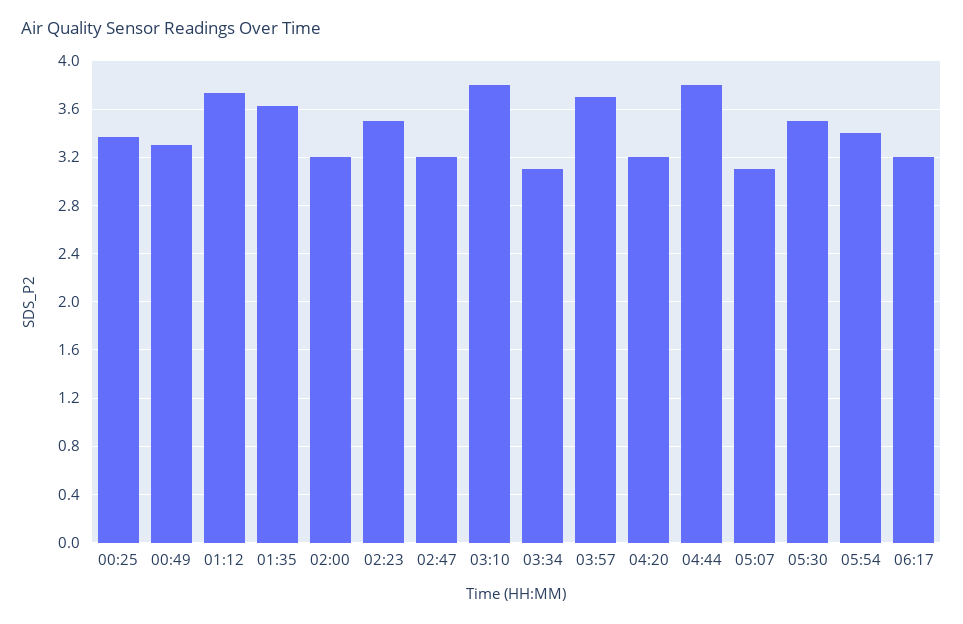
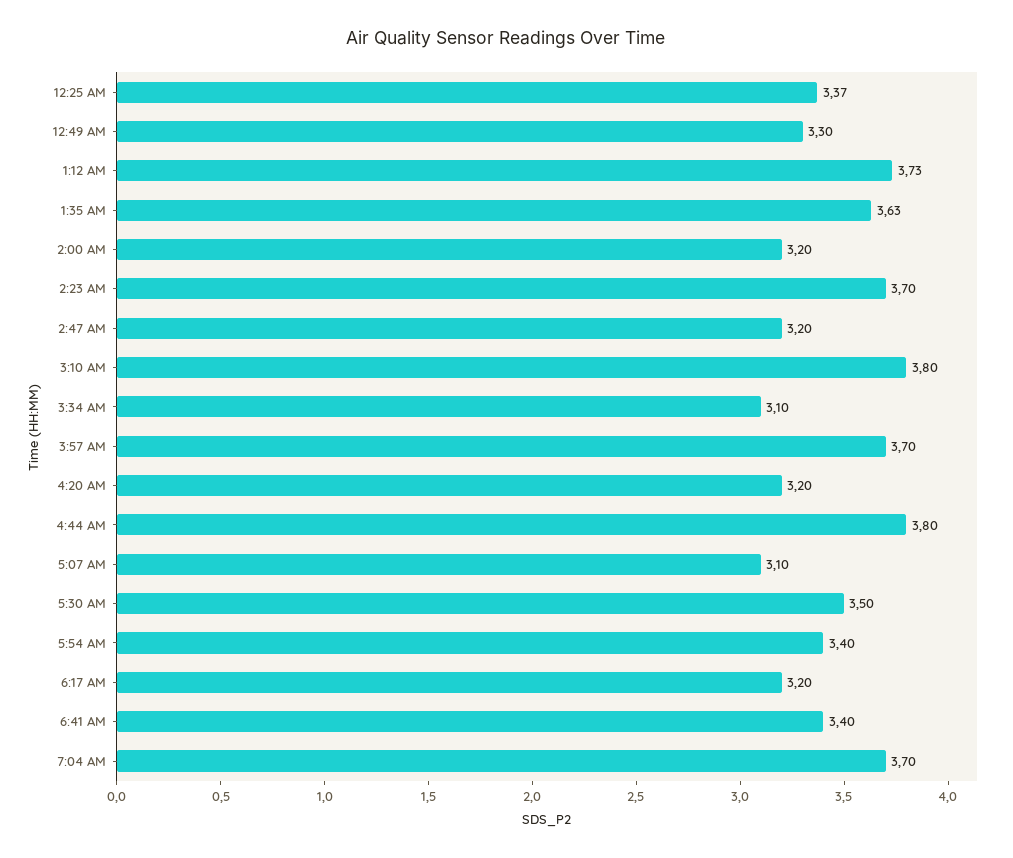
02:23: 3.5 -> 3.7
6:41 AM: none -> 3.4
7:04 AM: none -> 3.7

